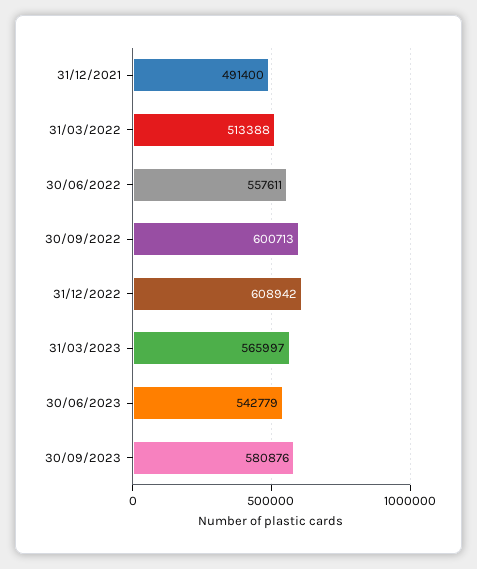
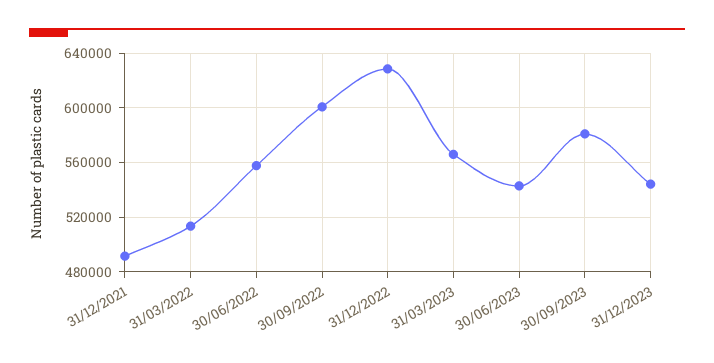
31/12/2022: 608942 -> 630000
31/12/2023: none -> 545000

